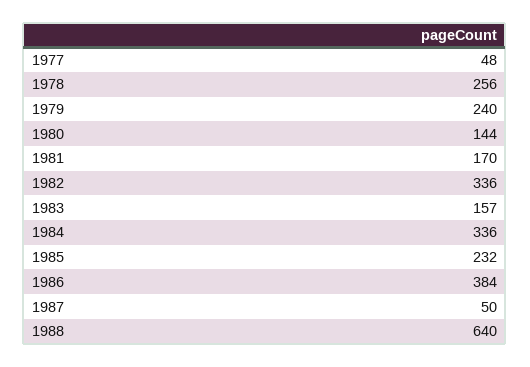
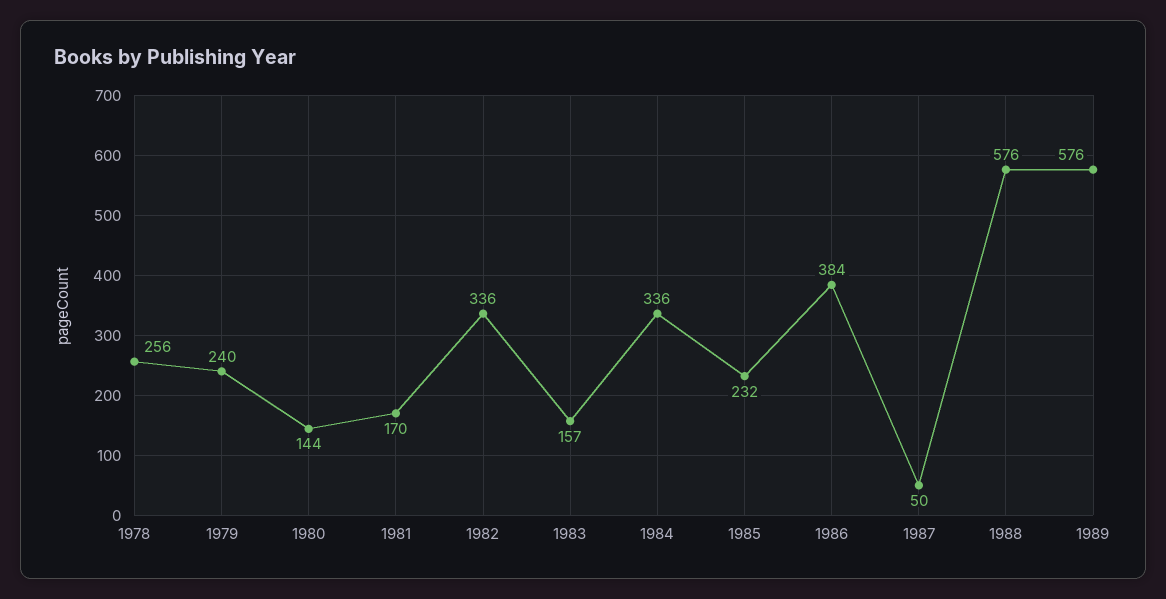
1977: 48 -> none
1988: 640 -> 576
1989: none -> 576

